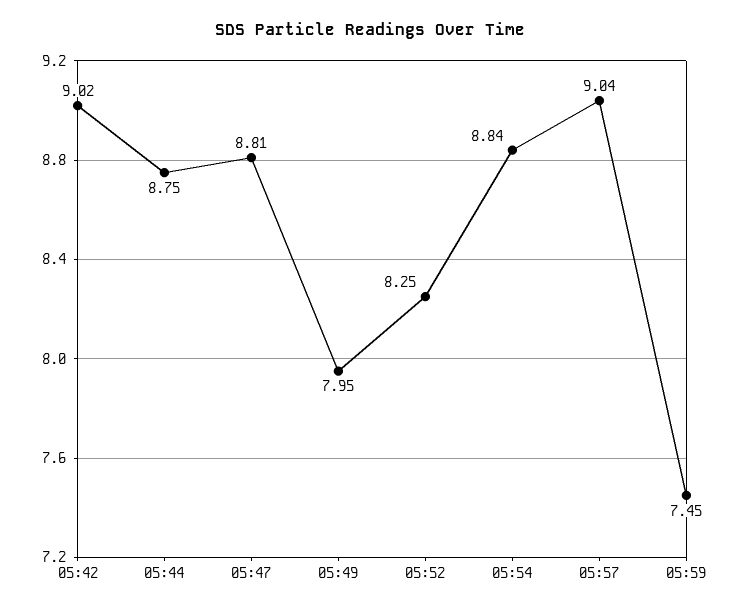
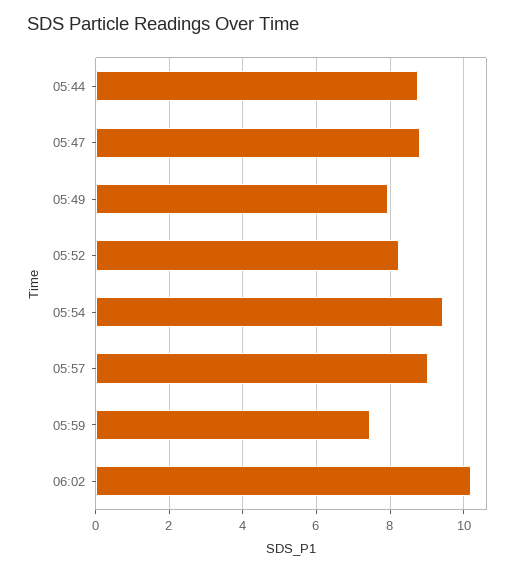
05:42: 9.02 -> none
05:54: 8.84 -> 9.4
06:02: none -> 10.2

